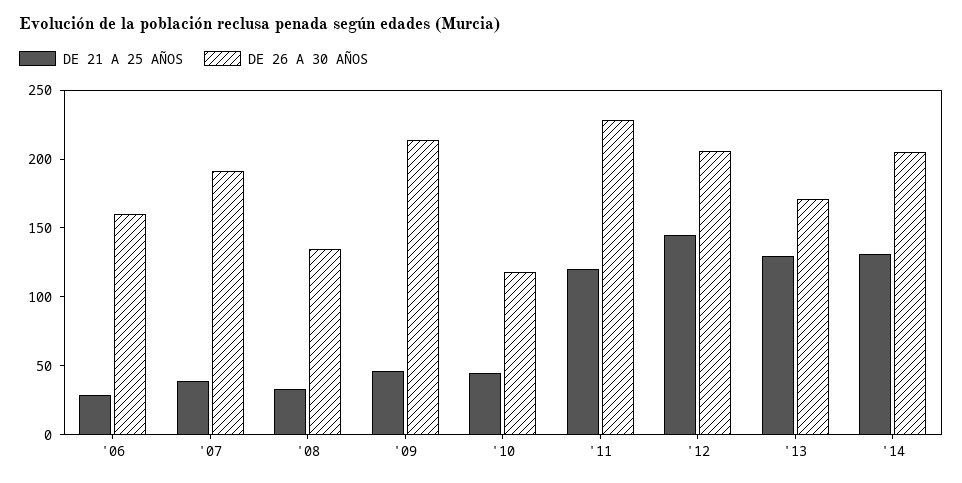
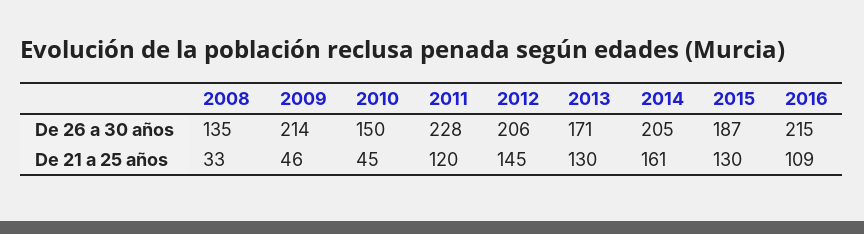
DE 21 A 25 AÑOS, '06: 30 -> none
DE 26 A 30 AÑOS, '06: 160 -> none
DE 21 A 25 AÑOS, '07: 40 -> none
DE 26 A 30 AÑOS, '07: 190 -> none
DE 26 A 30 AÑOS, '10: 120 -> 150
DE 21 A 25 AÑOS, '14: 130 -> 161
DE 26 A 30 AÑOS, 2015: none -> 187
DE 26 A 30 AÑOS, 2016: none -> 215
DE 21 A 25 AÑOS, 2015: none -> 130
DE 21 A 25 AÑOS, 2016: none -> 109

